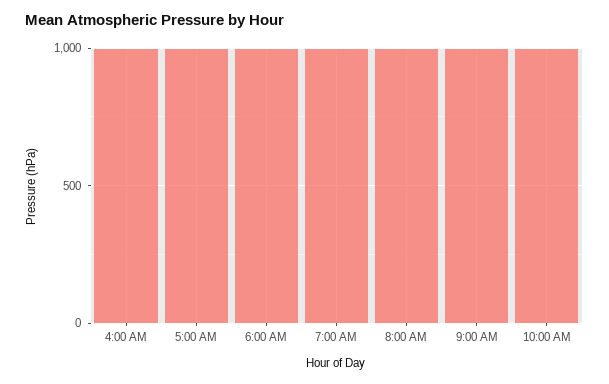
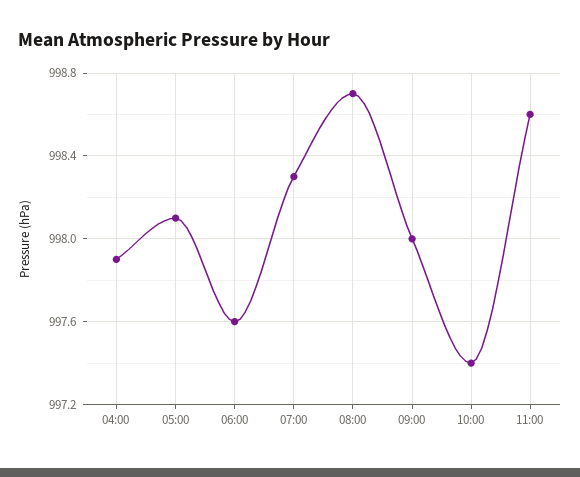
11:00: none -> 998.6

